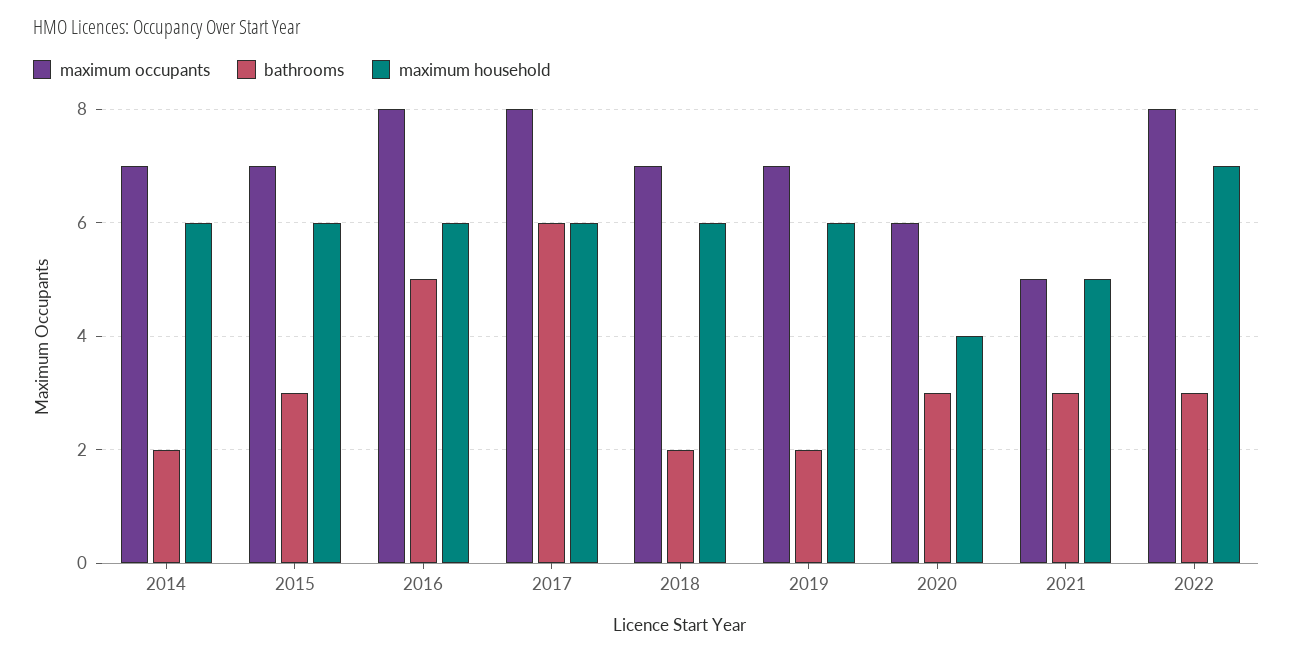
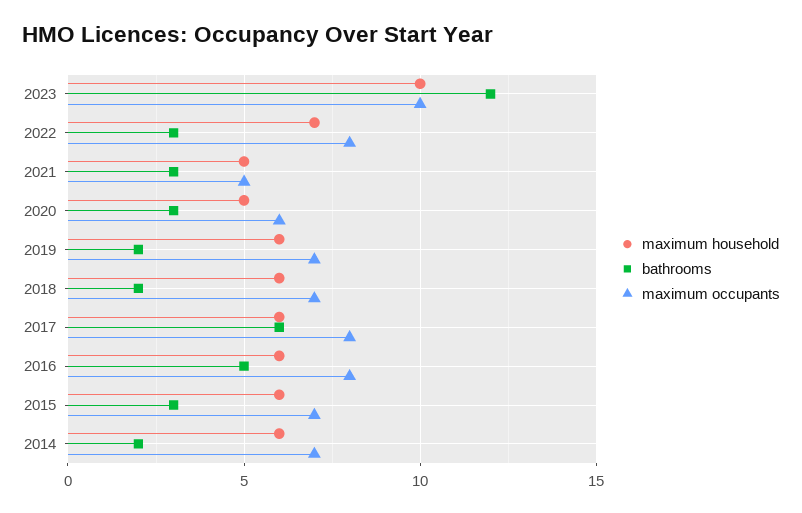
maximum household, 2020: 4 -> 5
maximum household, 2023: none -> 10
bathrooms, 2023: none -> 12
maximum occupants, 2023: none -> 10

